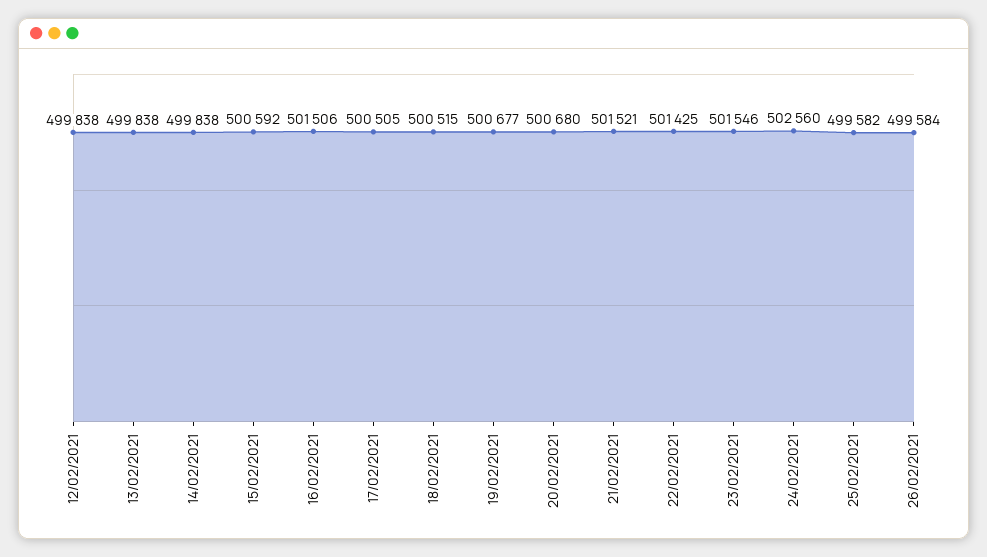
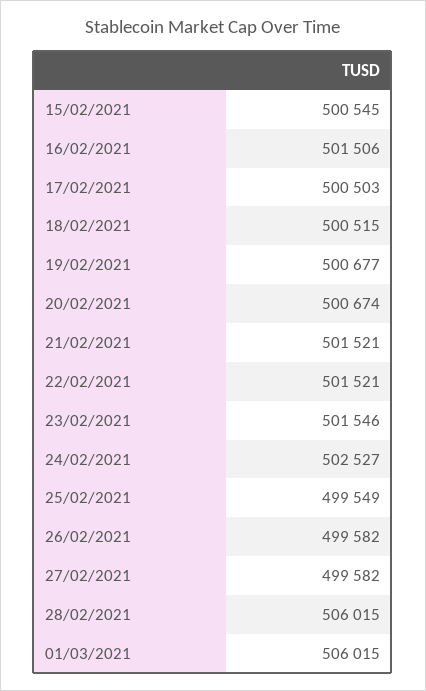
12/02/2021: 499838 -> none
13/02/2021: 499838 -> none
14/02/2021: 499838 -> none
15/02/2021: 500592 -> 500545
17/02/2021: 500505 -> 500503
20/02/2021: 500680 -> 500674
22/02/2021: 501425 -> 501521
24/02/2021: 502560 -> 502527
25/02/2021: 499582 -> 499549
26/02/2021: 499584 -> 499582
27/02/2021: none -> 499582
28/02/2021: none -> 506015
01/03/2021: none -> 506015

